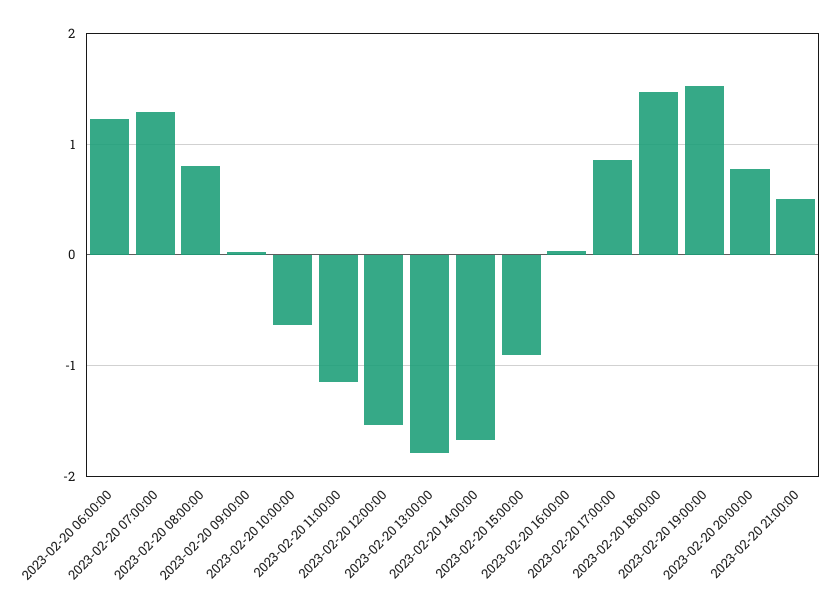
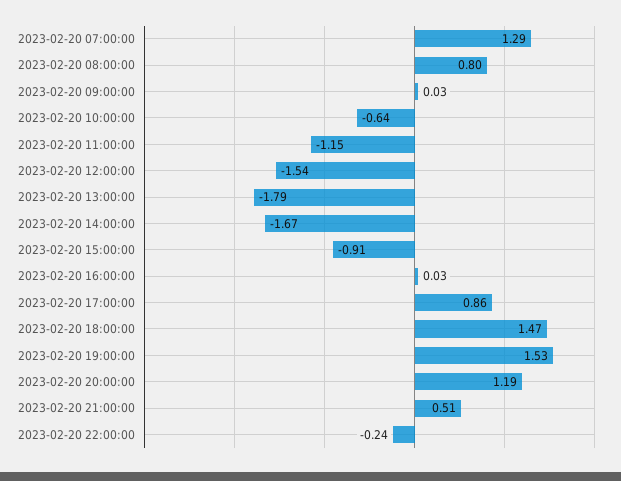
2023-02-20 06:00:00: 1.2 -> none
2023-02-20 20:00:00: 0.8 -> 1.19
2023-02-20 22:00:00: none -> -0.24

